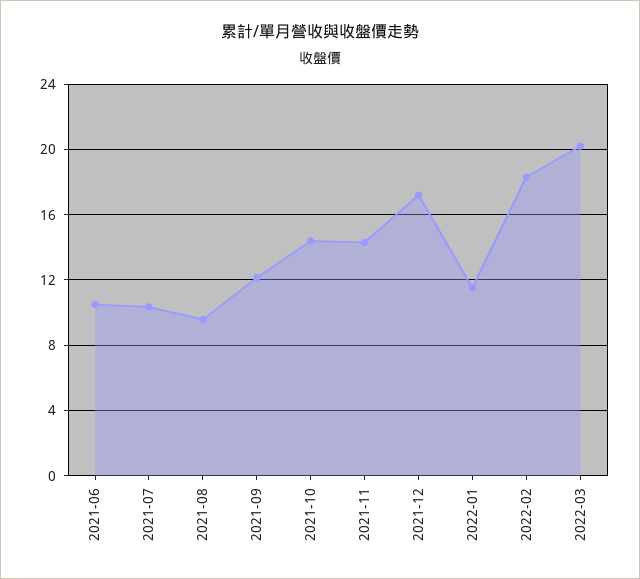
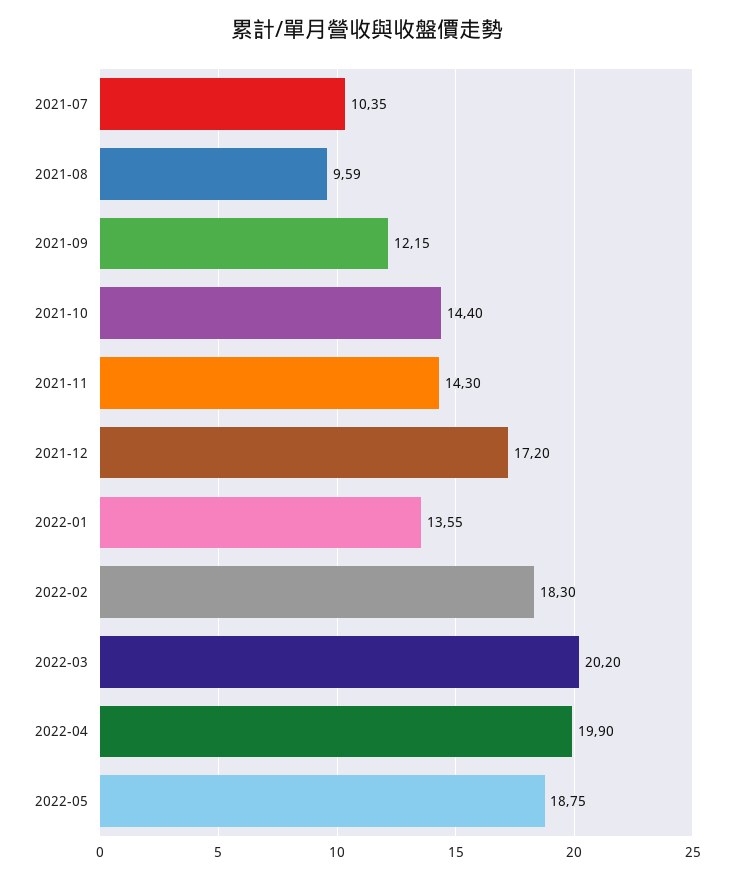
2021-06: 10.5 -> none
2022-01: 11.5 -> 13.55
2022-04: none -> 19.9
2022-05: none -> 18.75

